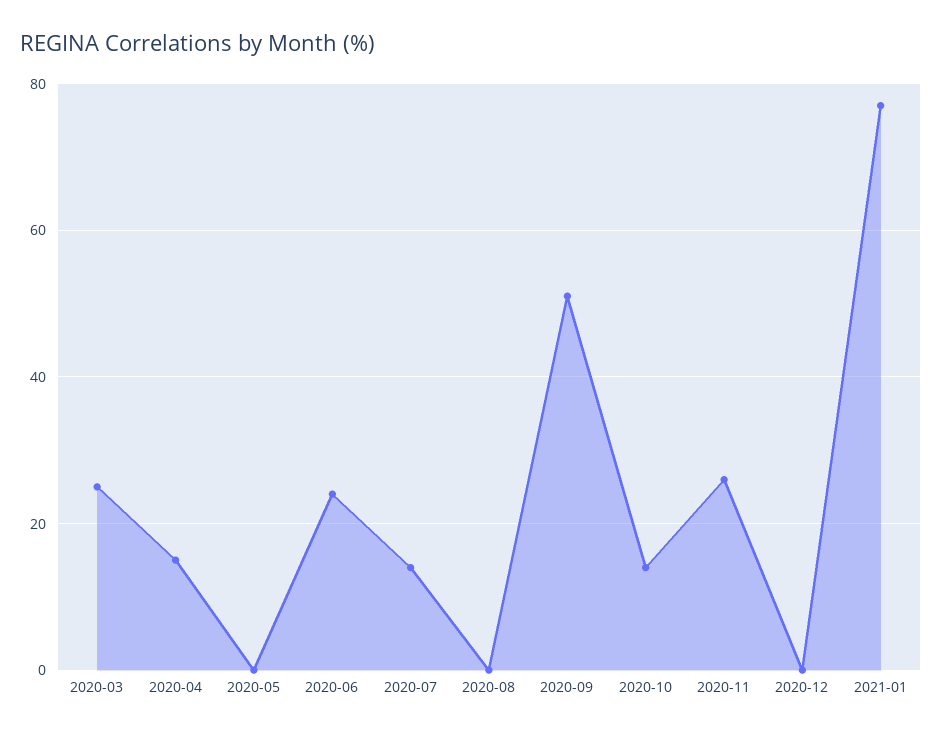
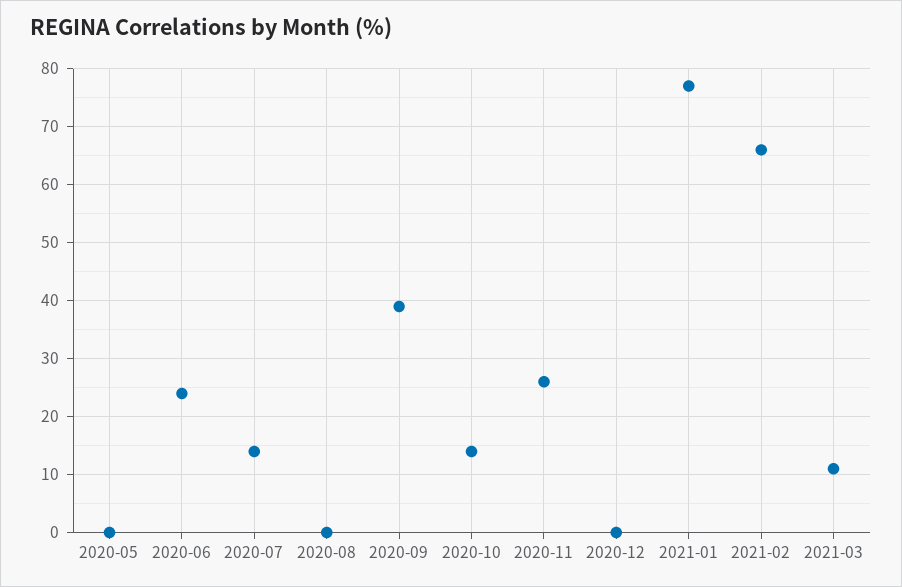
2020-03: 25 -> none
2020-04: 15 -> none
2020-09: 50 -> 40
2021-02: none -> 65
2021-03: none -> 10

